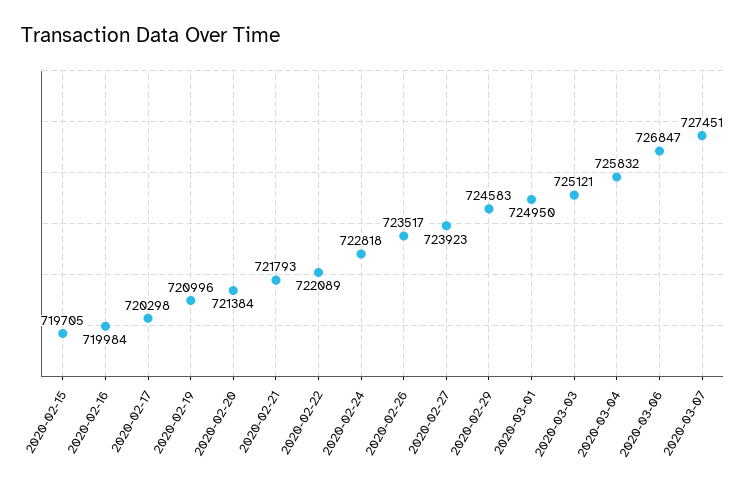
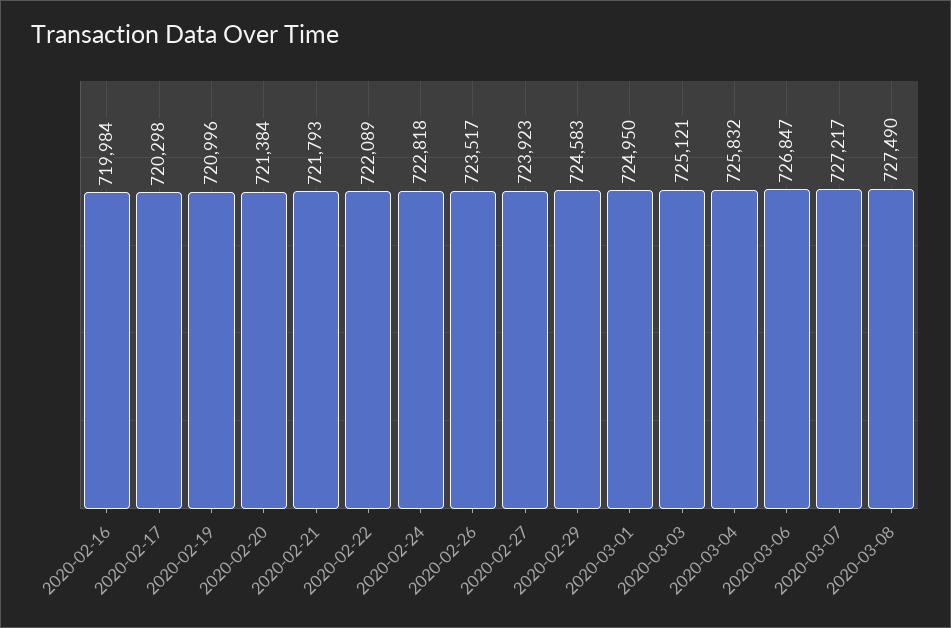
2020-02-15: 719705 -> none
2020-03-07: 727451 -> 727217
2020-03-08: none -> 727490

